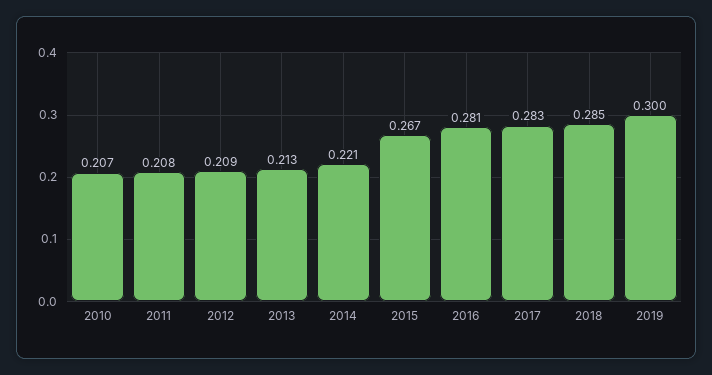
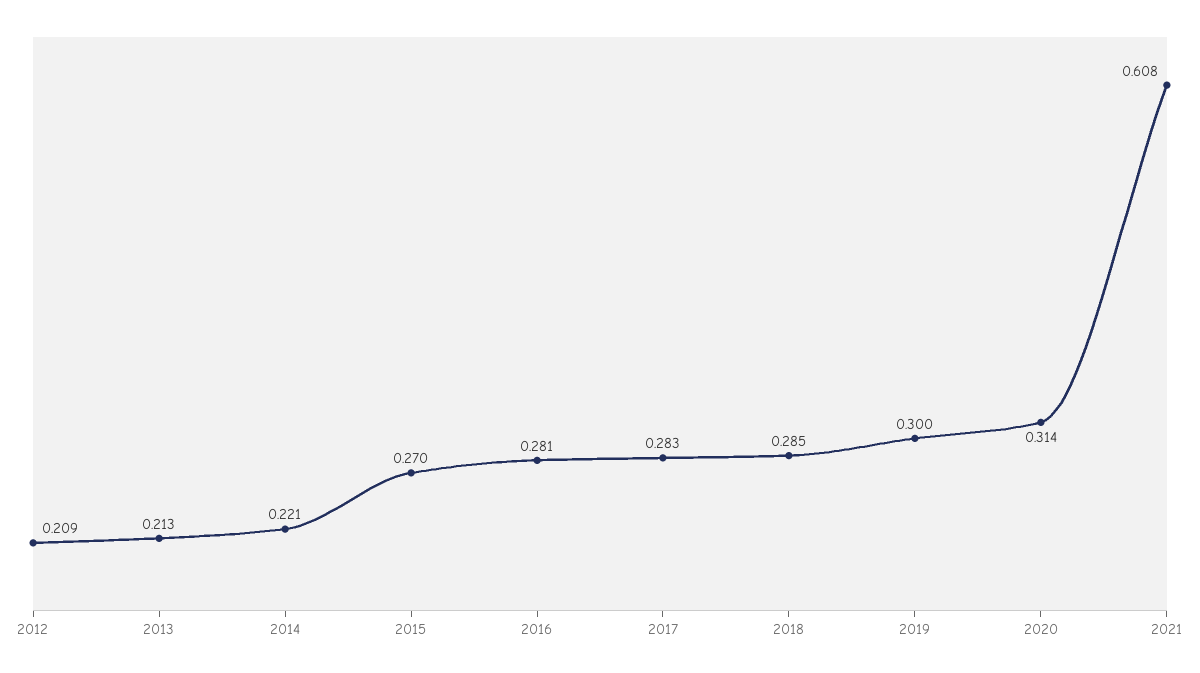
2010: 0.207 -> none
2011: 0.208 -> none
2015: 0.267 -> 0.27
2020: none -> 0.314
2021: none -> 0.608

